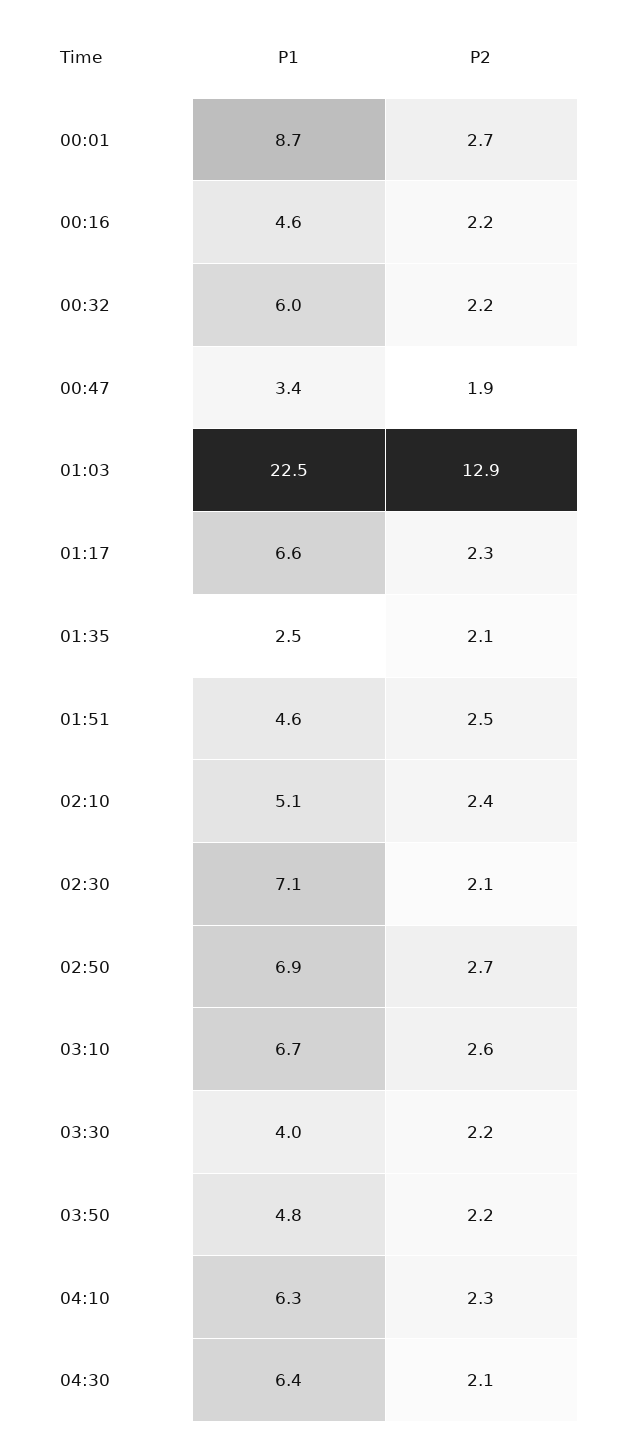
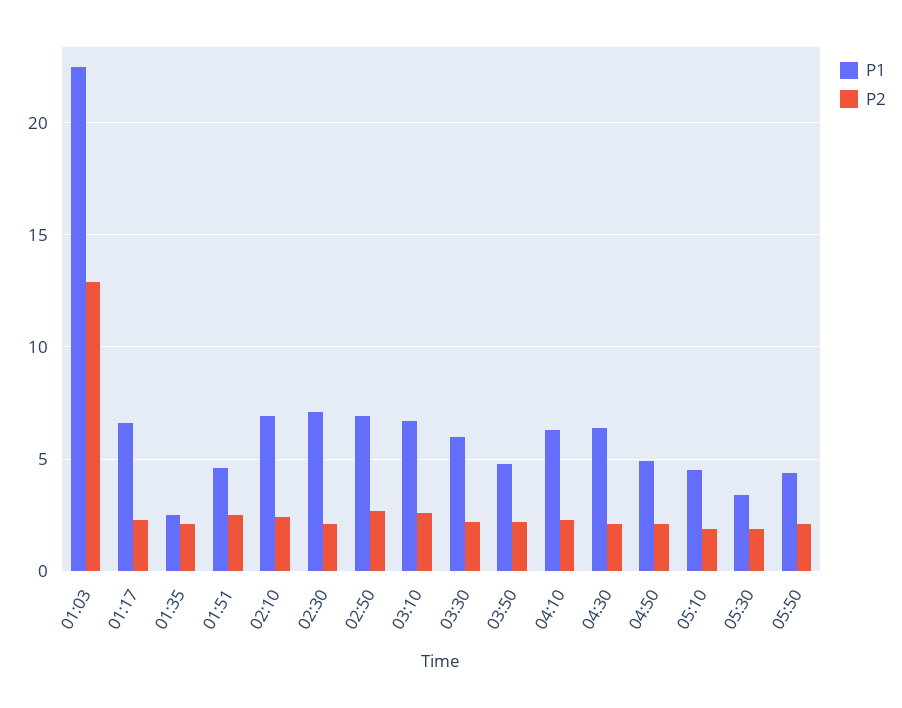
P1, 00:01: 8.7 -> none
P2, 00:01: 2.7 -> none
P1, 00:16: 4.6 -> none
P2, 00:16: 2.2 -> none
P1, 00:32: 6 -> none
P2, 00:32: 2.2 -> none
P1, 00:47: 3.4 -> none
P2, 00:47: 1.9 -> none
P1, 02:10: 5.1 -> 7
P1, 03:30: 4 -> 6
P1, 04:50: none -> 5
P2, 04:50: none -> 2
P1, 05:10: none -> 4.5
P2, 05:10: none -> 2
P1, 05:30: none -> 3.5
P2, 05:30: none -> 2
P1, 05:50: none -> 4.5
P2, 05:50: none -> 2

